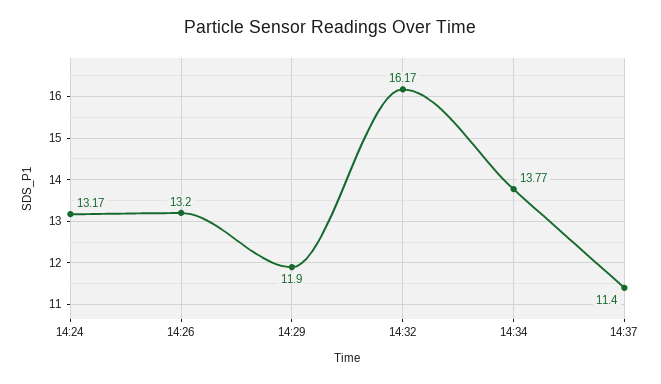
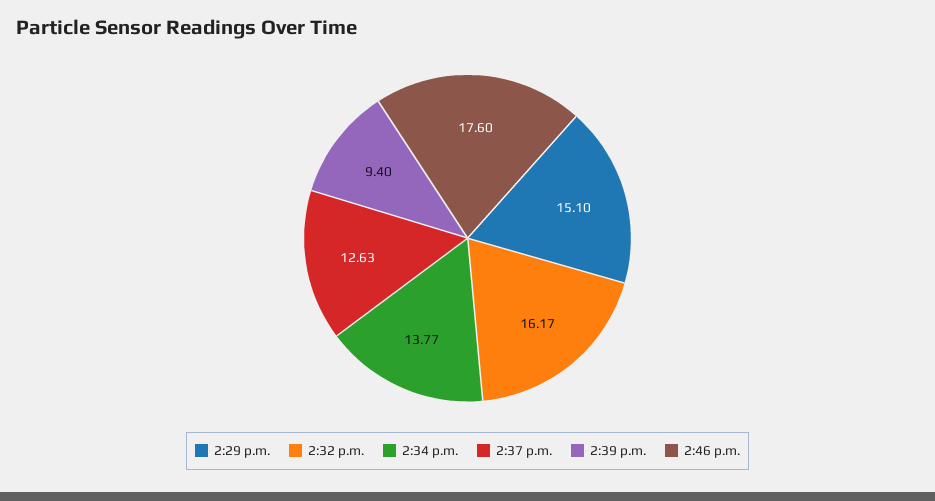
14:24: 13.17 -> none
14:26: 13.2 -> none
14:29: 11.9 -> 15.1
14:37: 11.4 -> 12.63
2:39 p.m.: none -> 9.4
2:46 p.m.: none -> 17.6

